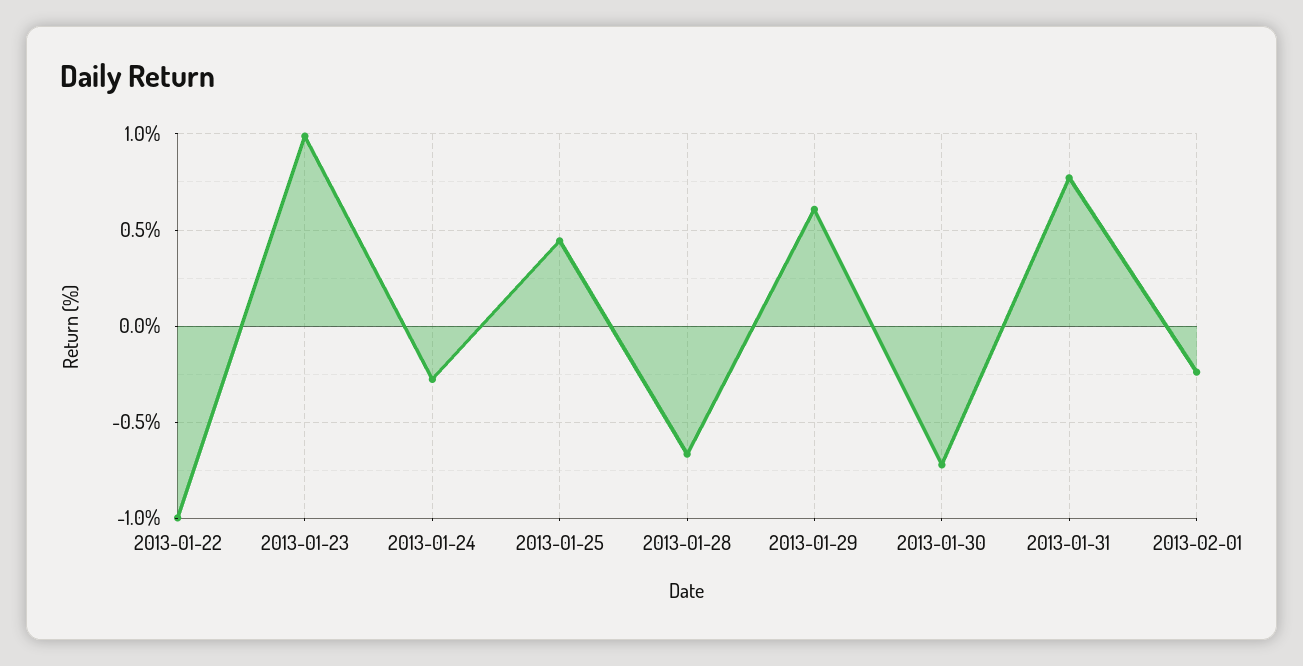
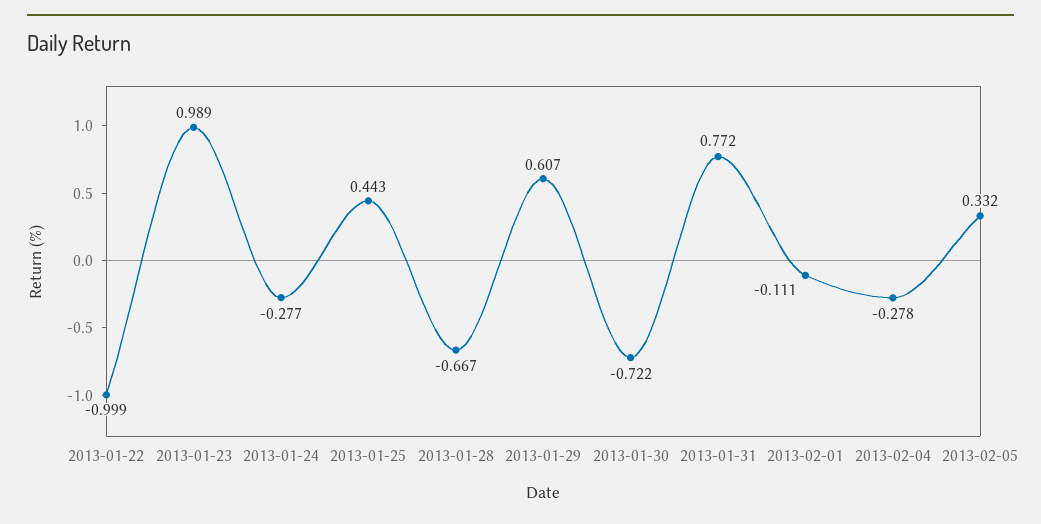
2013-02-01: -0.25 -> -0.111
2013-02-04: none -> -0.278
2013-02-05: none -> 0.332

